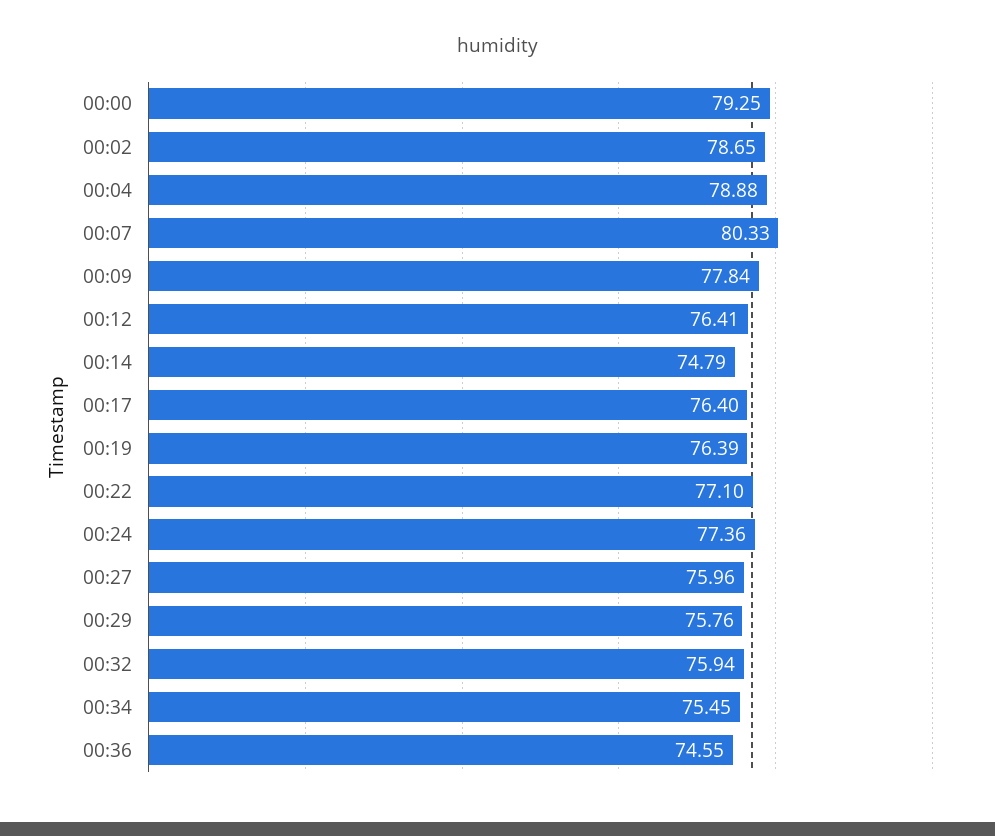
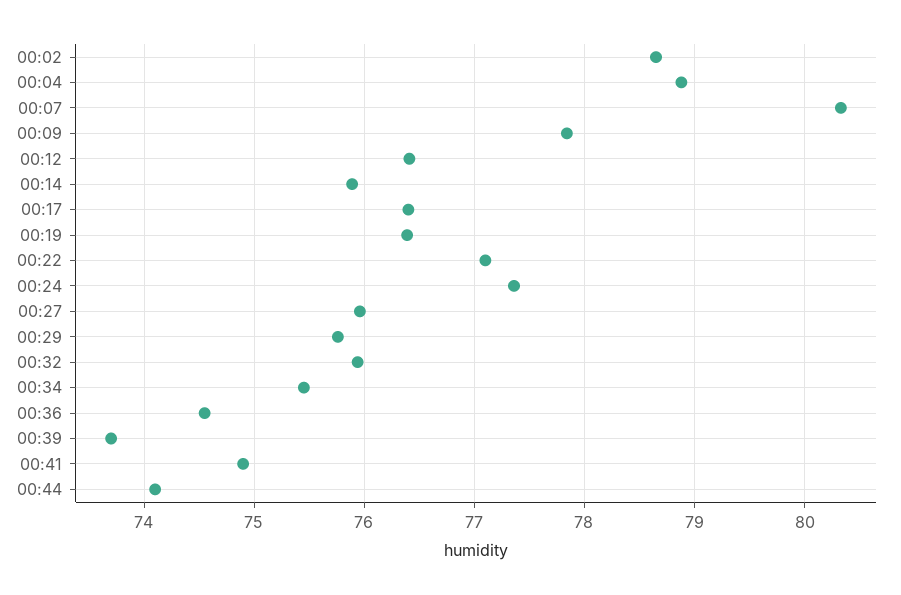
00:00: 79.25 -> none
00:14: 74.79 -> 75.9
00:39: none -> 73.7
00:41: none -> 74.9
00:44: none -> 74.1

